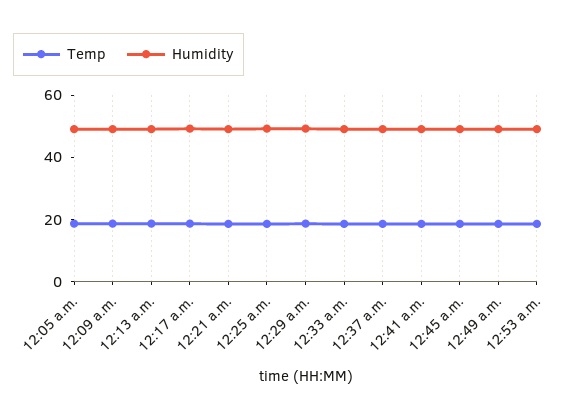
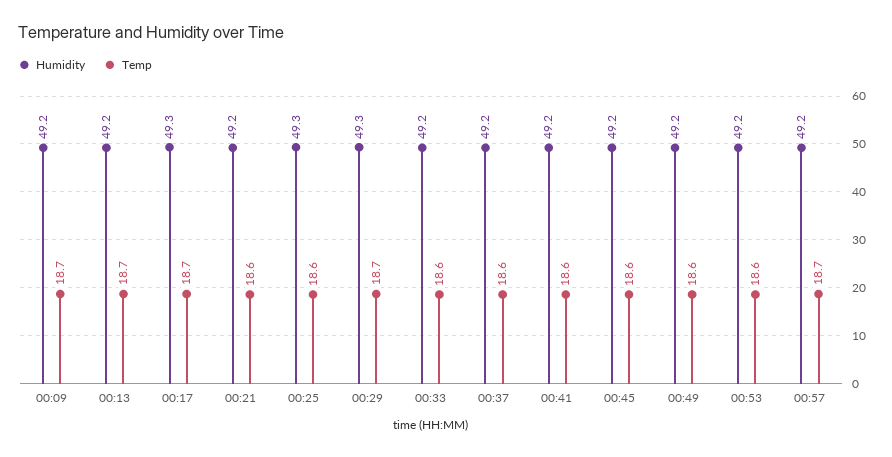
Temp, 12:05 a.m.: 20 -> none
Humidity, 12:05 a.m.: 50 -> none
Humidity, 00:57: none -> 49.2
Temp, 00:57: none -> 18.7

